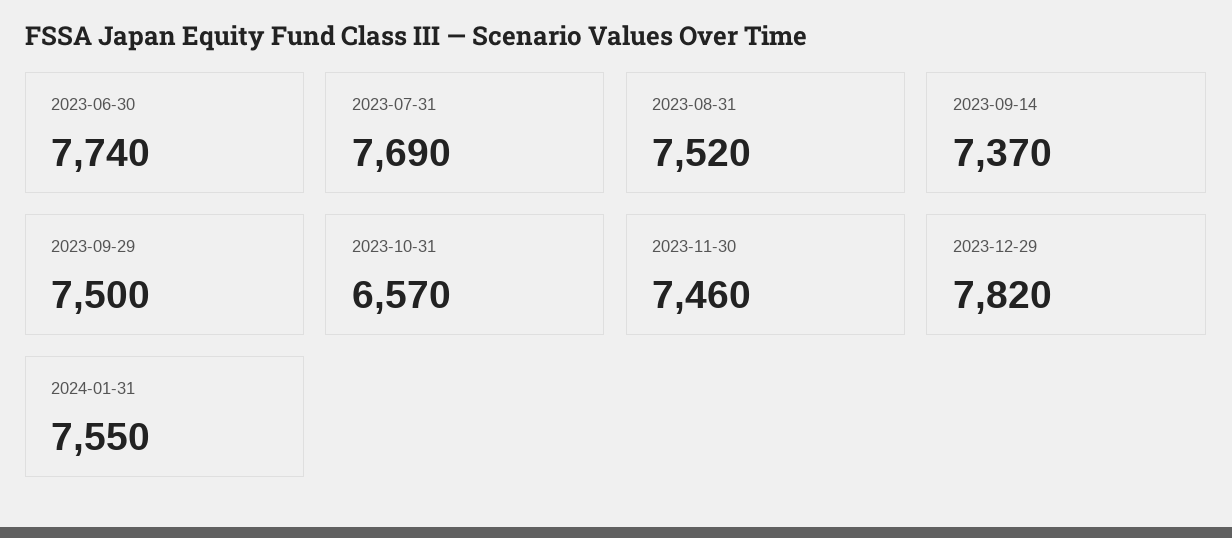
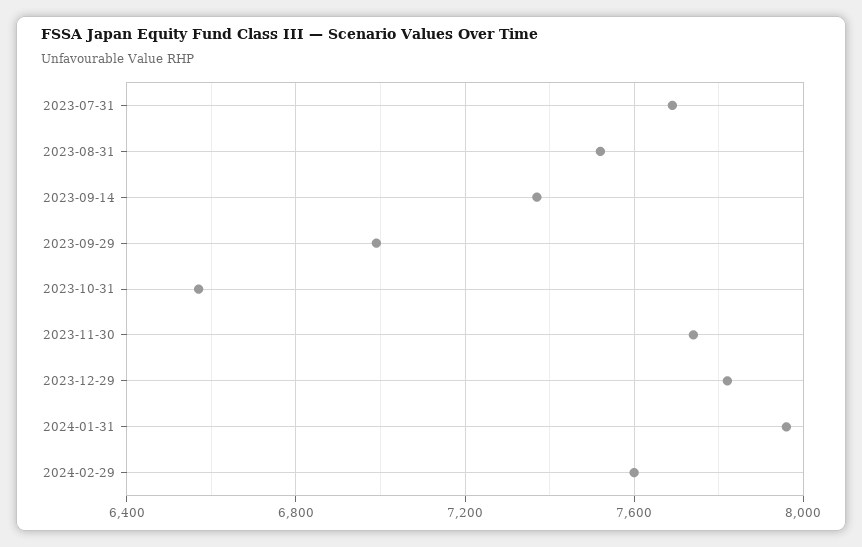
2023-06-30: 7740 -> none
2023-09-29: 7500 -> 7000
2023-11-30: 7460 -> 7750
2024-01-31: 7550 -> 7950
2024-02-29: none -> 7600

